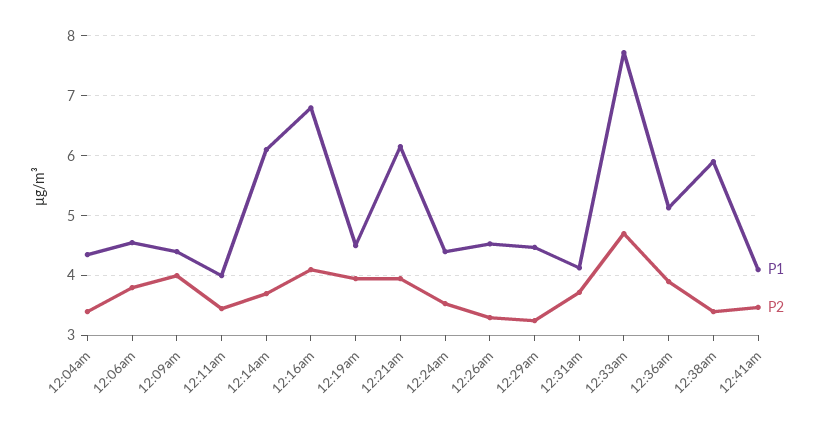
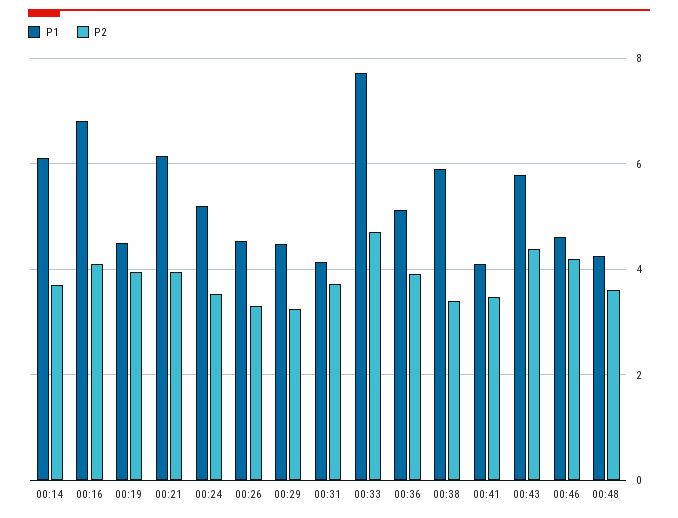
P1, 12:04am: 4.4 -> none
P2, 12:04am: 3.4 -> none
P1, 12:06am: 4.6 -> none
P2, 12:06am: 3.8 -> none
P1, 12:09am: 4.4 -> none
P2, 12:09am: 4 -> none
P1, 12:11am: 4 -> none
P2, 12:11am: 3.4 -> none
P1, 12:24am: 4.4 -> 5.2
P1, 00:43: none -> 5.8
P2, 00:43: none -> 4.4
P1, 00:46: none -> 4.6
P2, 00:46: none -> 4.2
P1, 00:48: none -> 4.2
P2, 00:48: none -> 3.6

